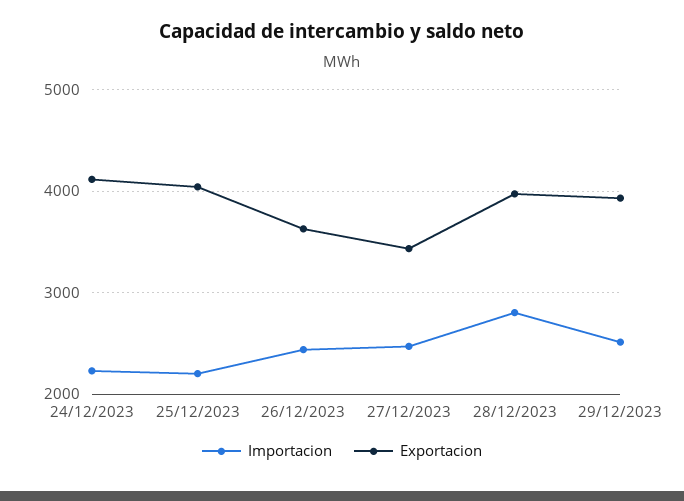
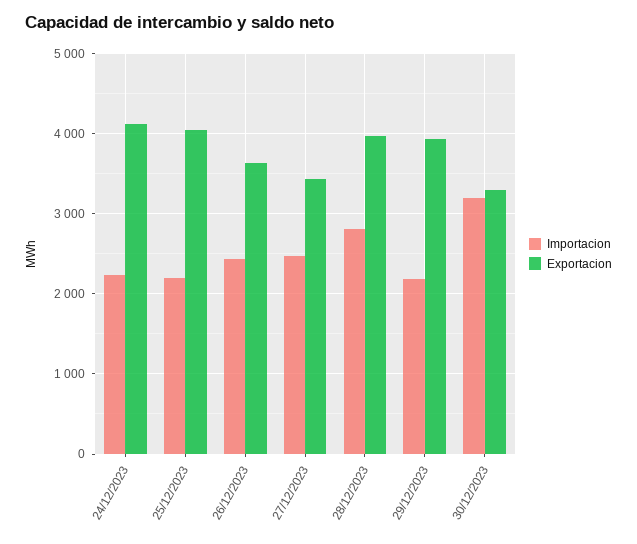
Importacion, 29/12/2023: 2500 -> 2200
Importacion, 30/12/2023: none -> 3200
Exportacion, 30/12/2023: none -> 3300

